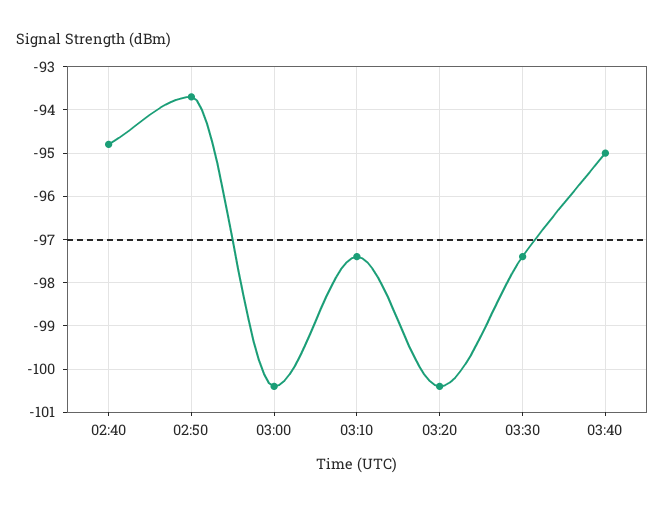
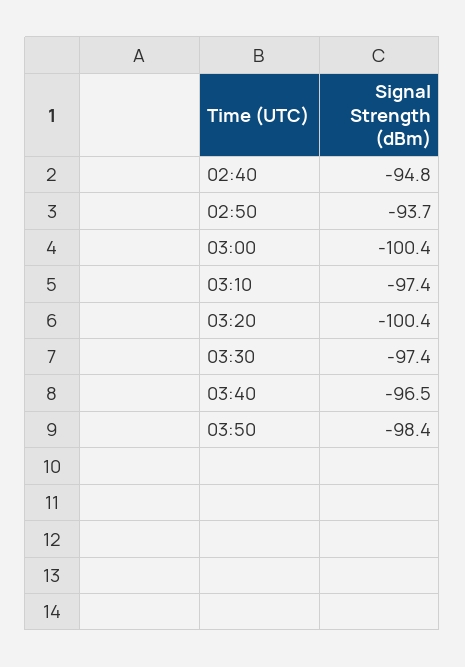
03:40: -95 -> -96.5
03:50: none -> -98.4

